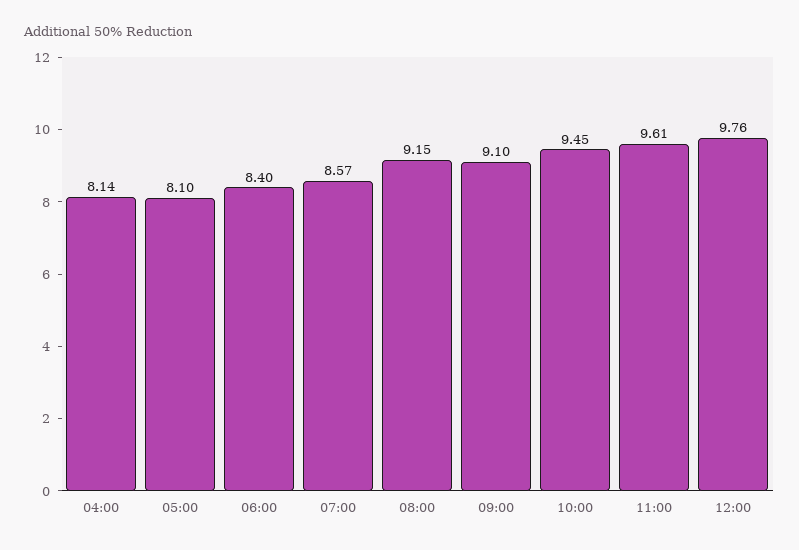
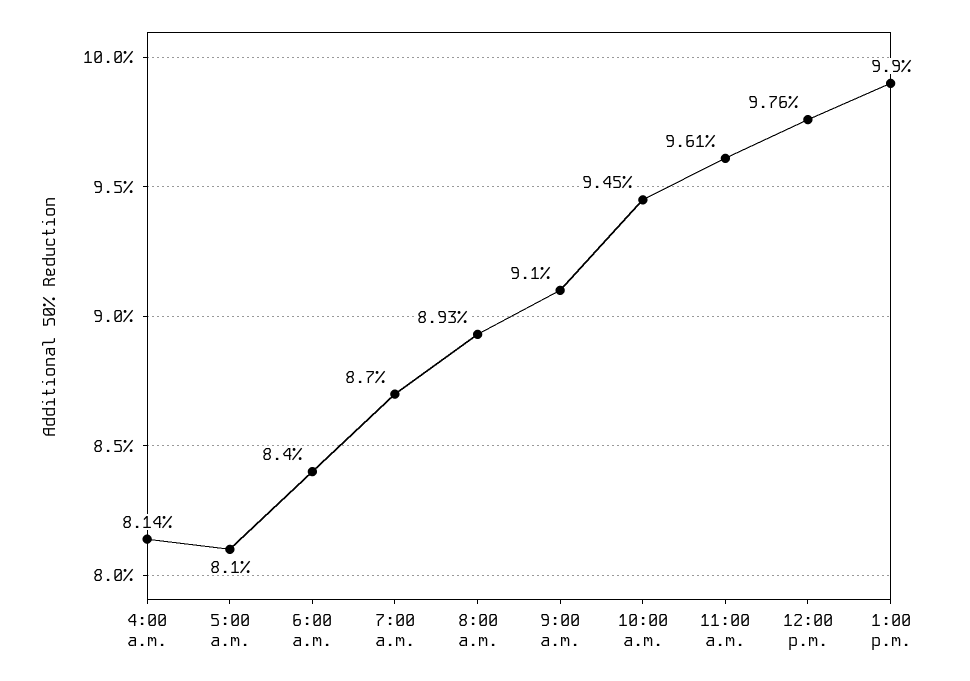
07:00: 8.57 -> 8.7
08:00: 9.15 -> 8.93
1:00 p.m.: none -> 9.9

